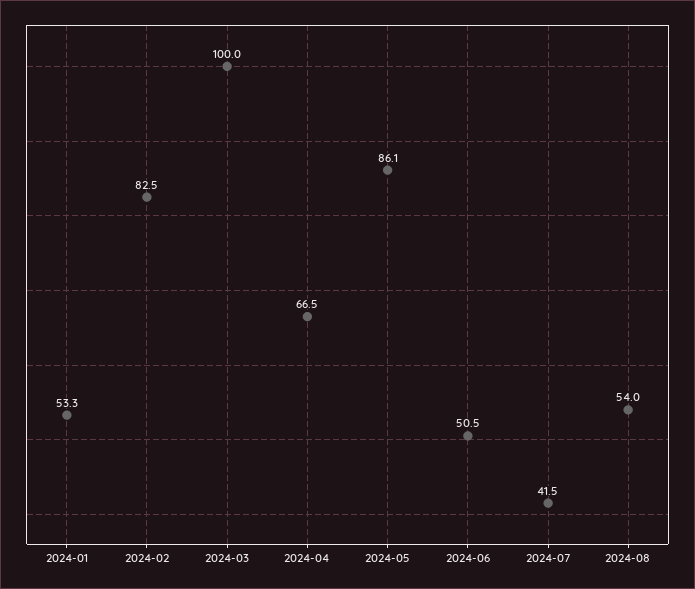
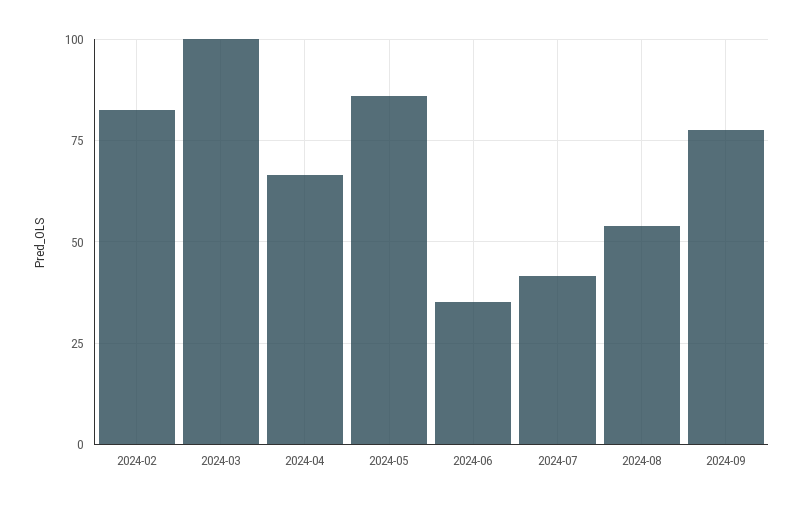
2024-01: 53.3 -> none
2024-06: 50.5 -> 35
2024-09: none -> 77.5

